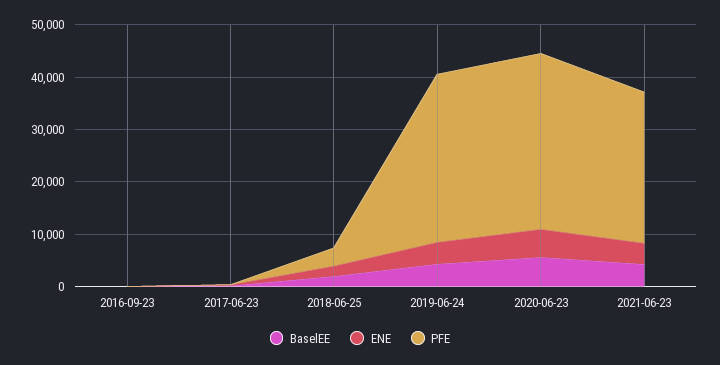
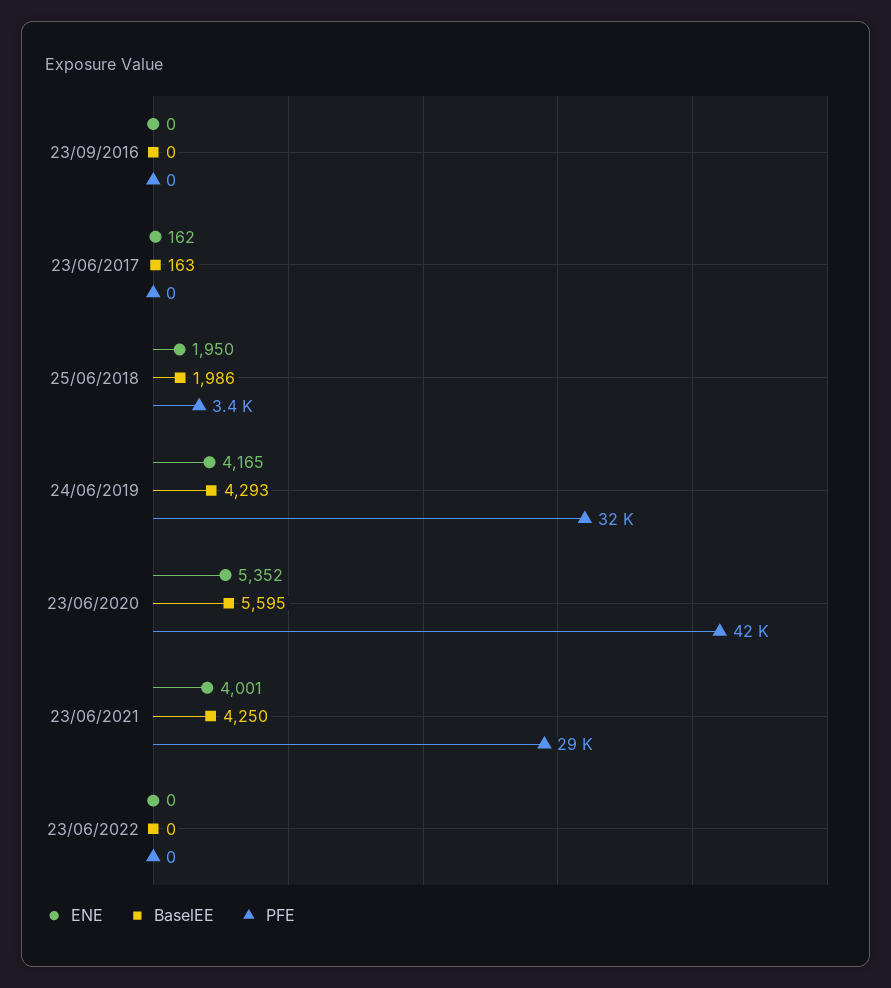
PFE, 2020-06-23: 34000 -> 42000
ENE, 23/06/2022: none -> 0
BaselEE, 23/06/2022: none -> 0
PFE, 23/06/2022: none -> 0

